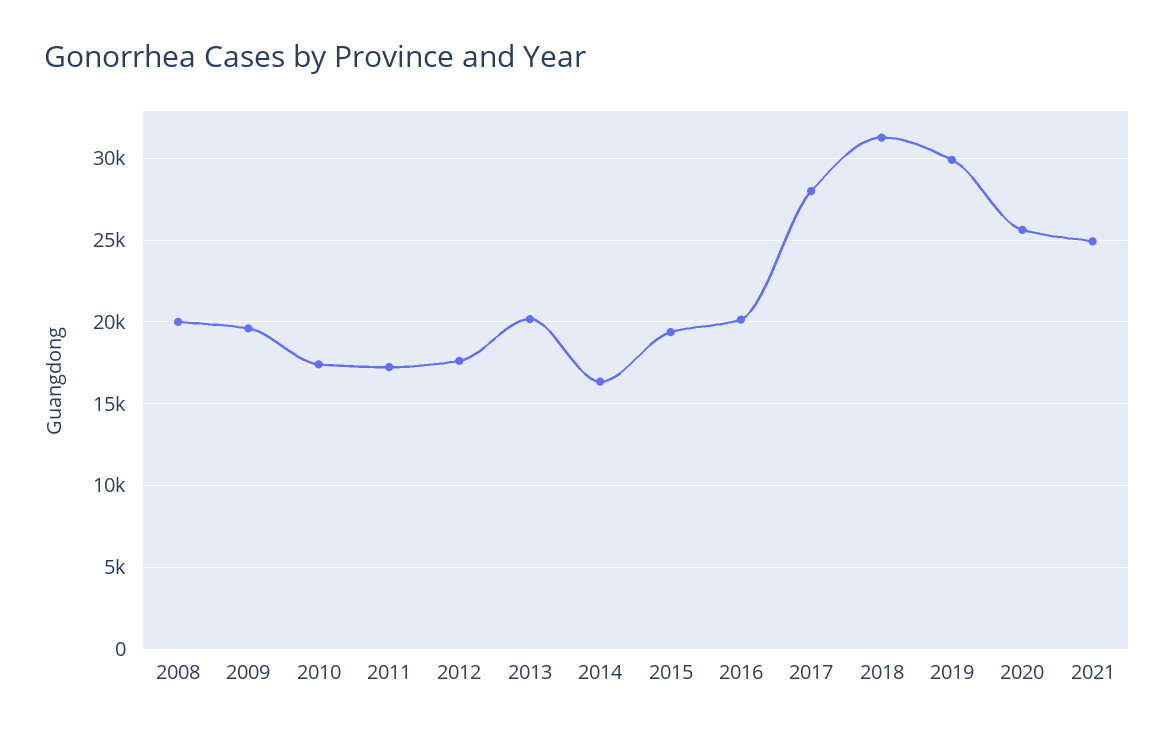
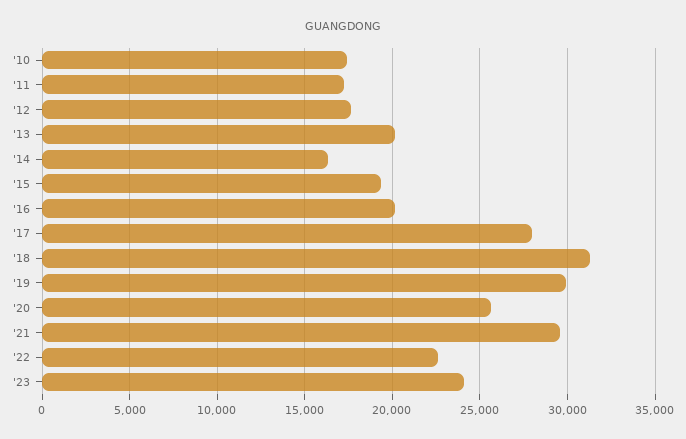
2008: 20000 -> none
2009: 19500 -> none
2021: 25000 -> 29500
'22: none -> 22500
'23: none -> 24000

